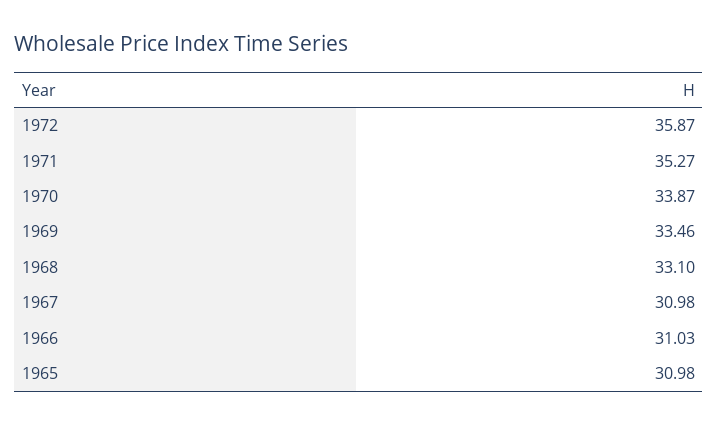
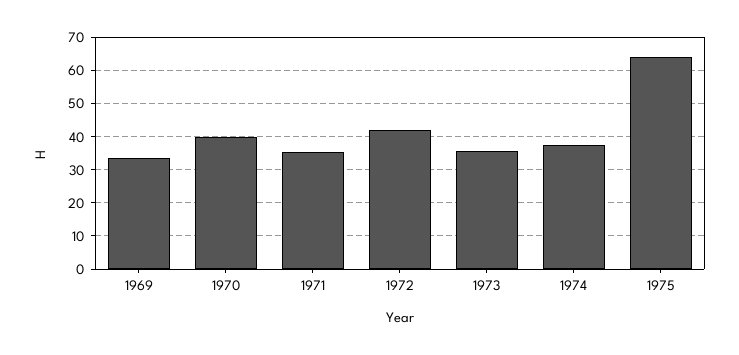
1972: 35.87 -> 42
1970: 33.87 -> 40
1968: 33.1 -> none
1967: 30.98 -> none
1966: 31.03 -> none
1965: 30.98 -> none
1973: none -> 36
1974: none -> 38
1975: none -> 64

